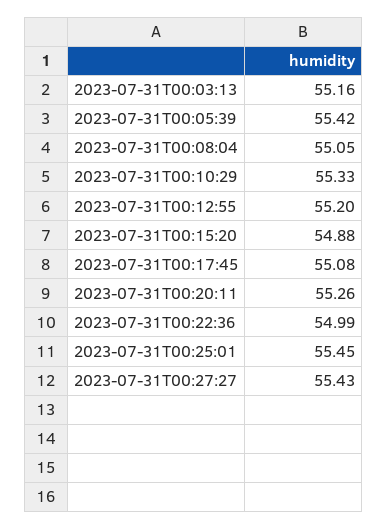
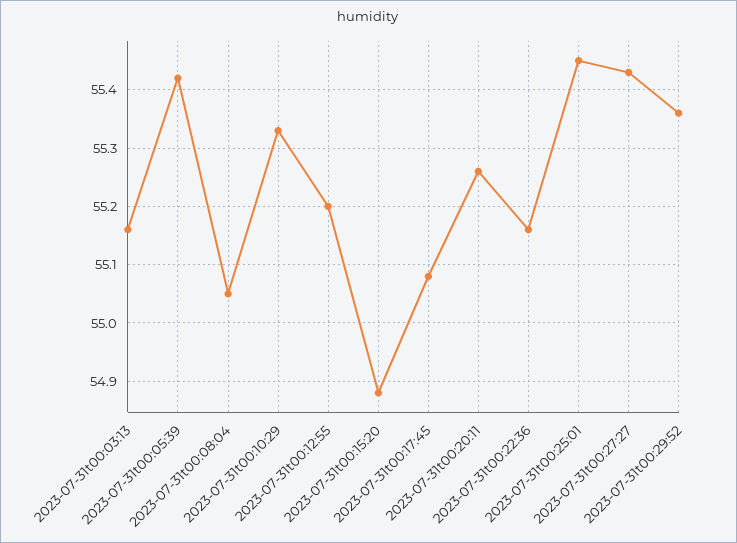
2023-07-31T00:22:36: 54.99 -> 55.15
2023-07-31t00:29:52: none -> 55.35

